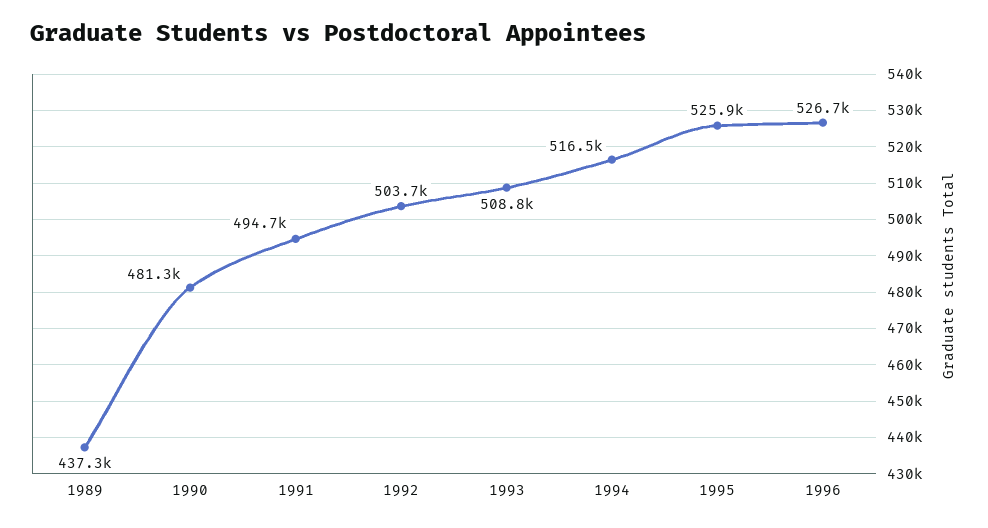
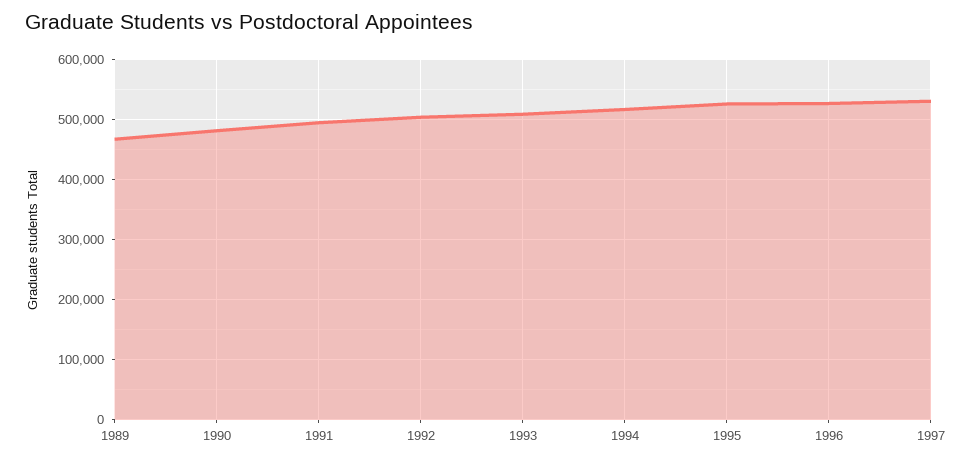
1989: 437300 -> 470000
1997: none -> 530000

